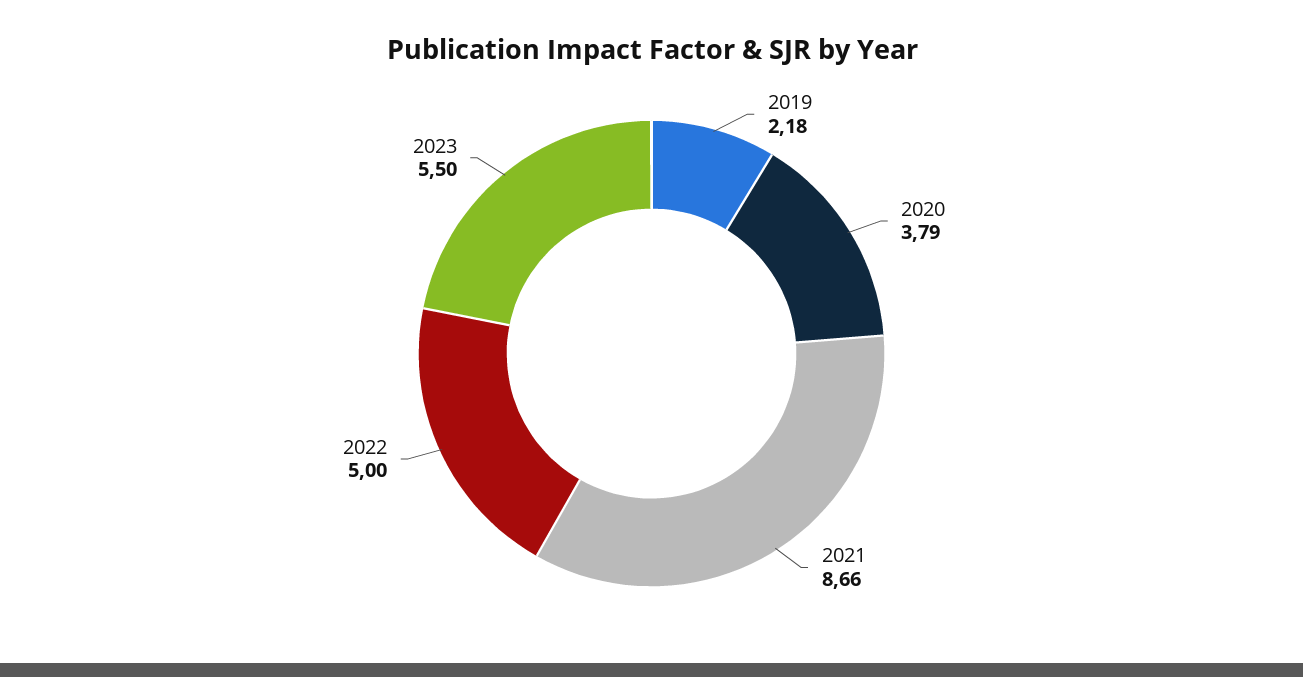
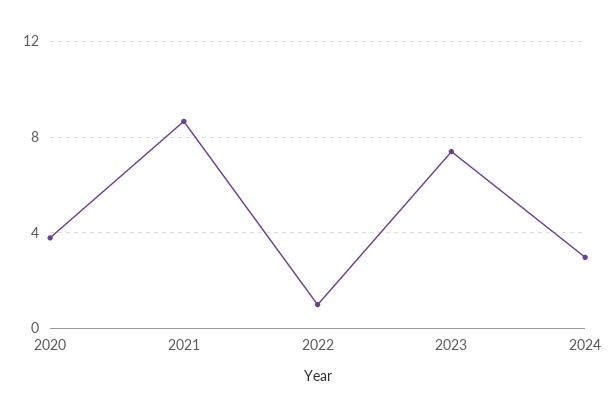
2019: 2.18 -> none
2022: 5 -> 1
2023: 5.5 -> 7.5
2024: none -> 3

